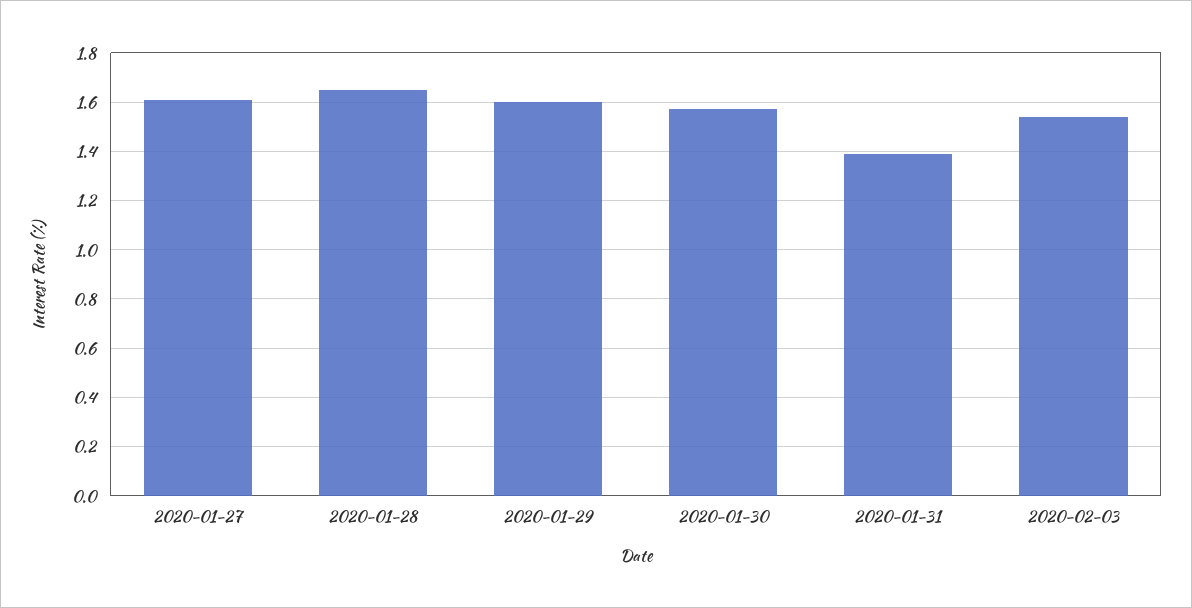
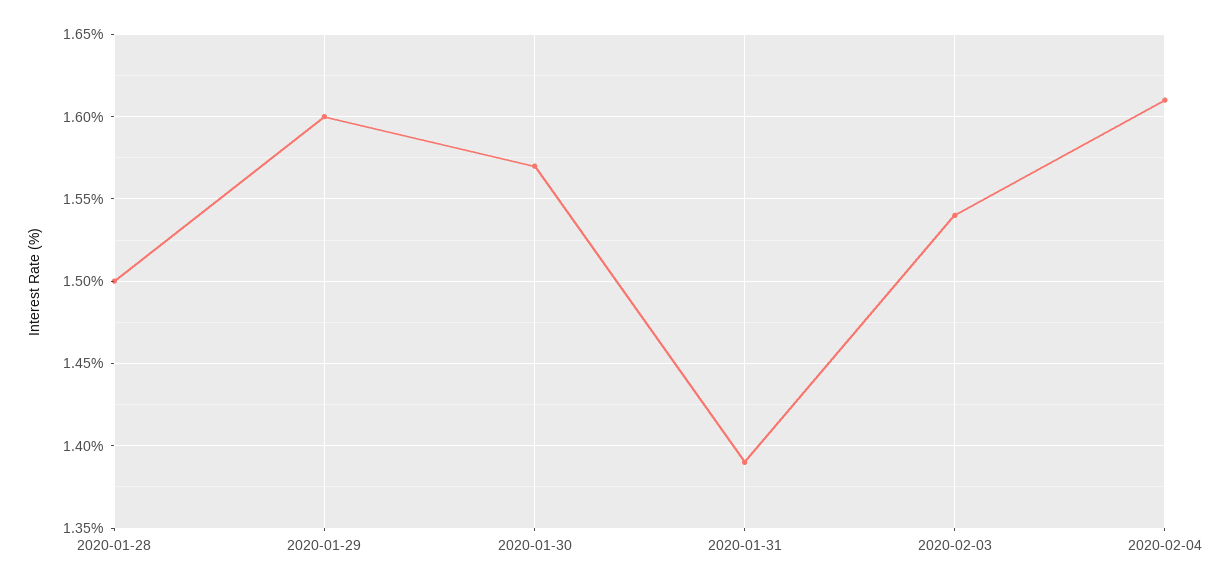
2020-01-27: 1.6 -> none
2020-01-28: 1.65 -> 1.5
2020-02-04: none -> 1.61

